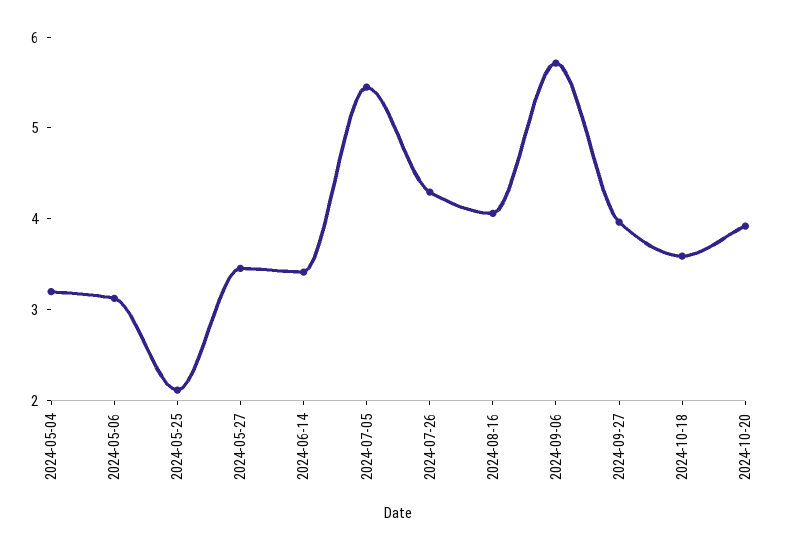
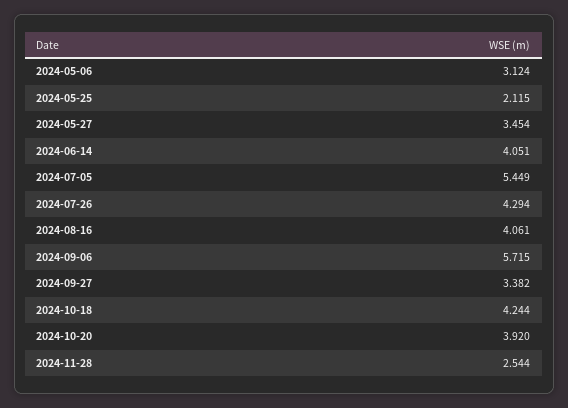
2024-05-04: 3.2 -> none
2024-06-14: 3.4 -> 4.051
2024-09-27: 4 -> 3.382
2024-10-18: 3.6 -> 4.244
2024-11-28: none -> 2.544

